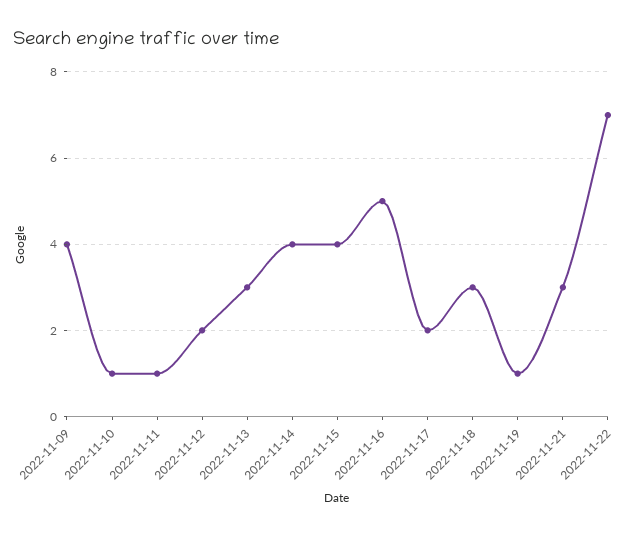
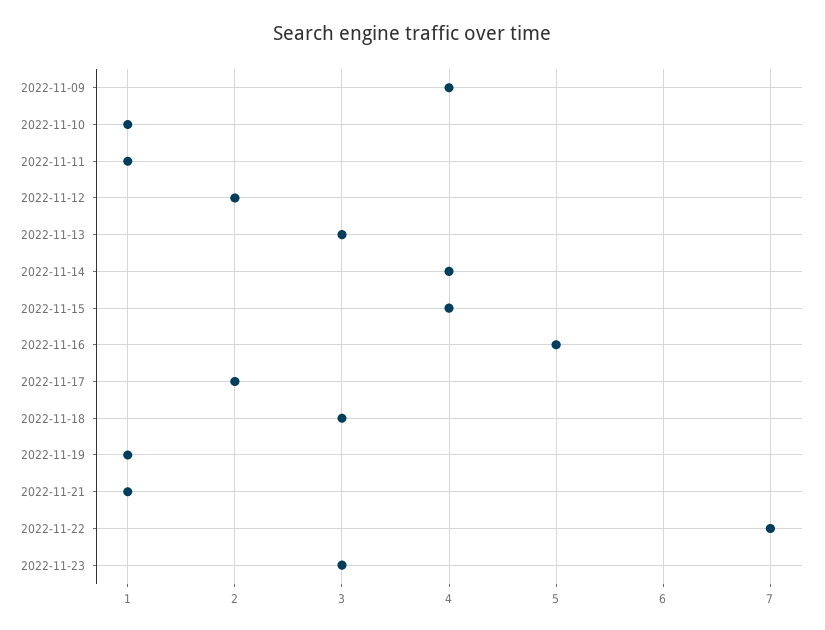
2022-11-21: 3 -> 1
2022-11-23: none -> 3

